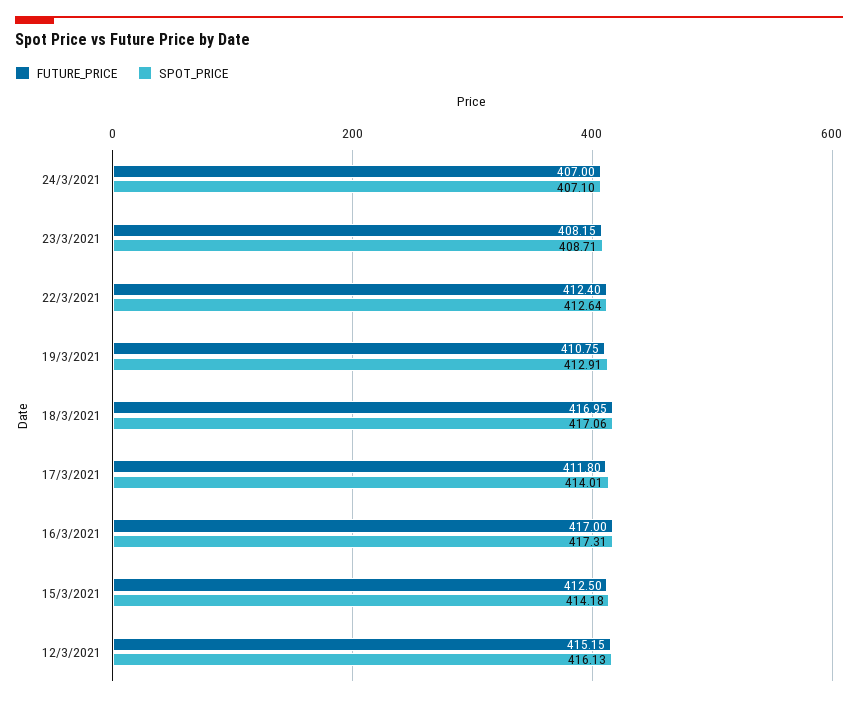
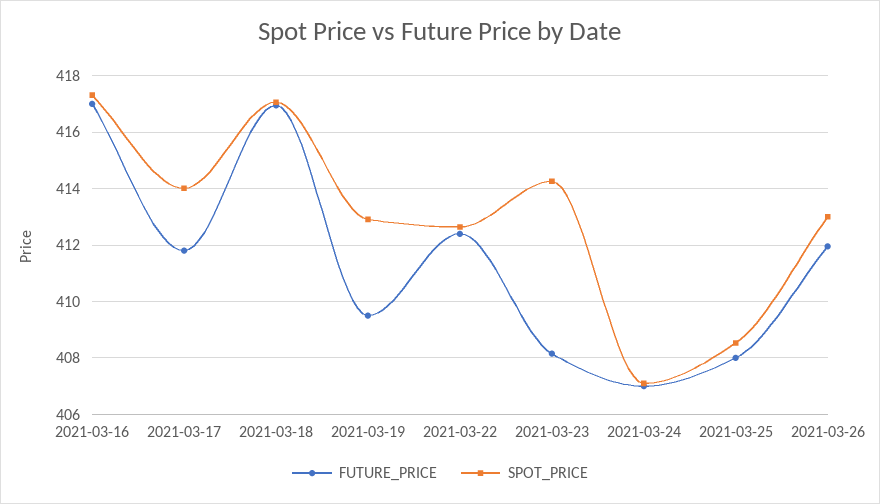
SPOT_PRICE, 23/3/2021: 408.71 -> 414.25
FUTURE_PRICE, 19/3/2021: 410.75 -> 409.5
FUTURE_PRICE, 15/3/2021: 412.5 -> none
SPOT_PRICE, 15/3/2021: 414.18 -> none
FUTURE_PRICE, 12/3/2021: 415.15 -> none
SPOT_PRICE, 12/3/2021: 416.13 -> none
FUTURE_PRICE, 2021-03-25: none -> 408
SPOT_PRICE, 2021-03-25: none -> 408.5
FUTURE_PRICE, 2021-03-26: none -> 412
SPOT_PRICE, 2021-03-26: none -> 413

